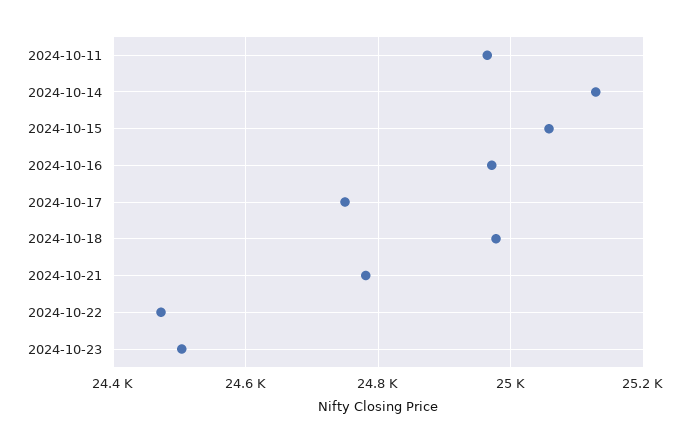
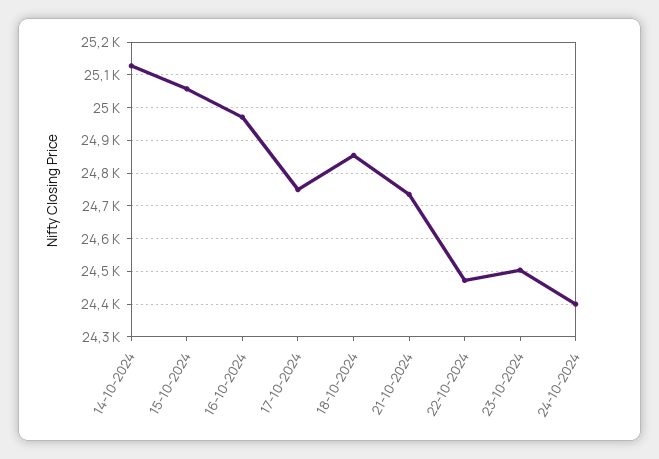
2024-10-11: 24960 -> none
2024-10-18: 24980 -> 24860
2024-10-21: 24780 -> 24740
24-10-2024: none -> 24400

